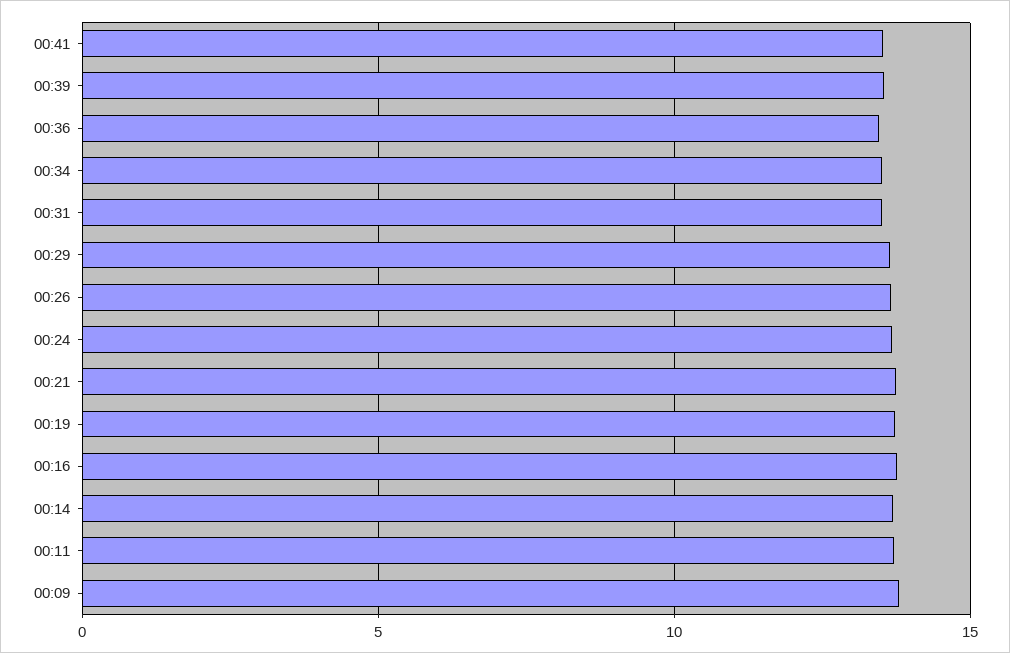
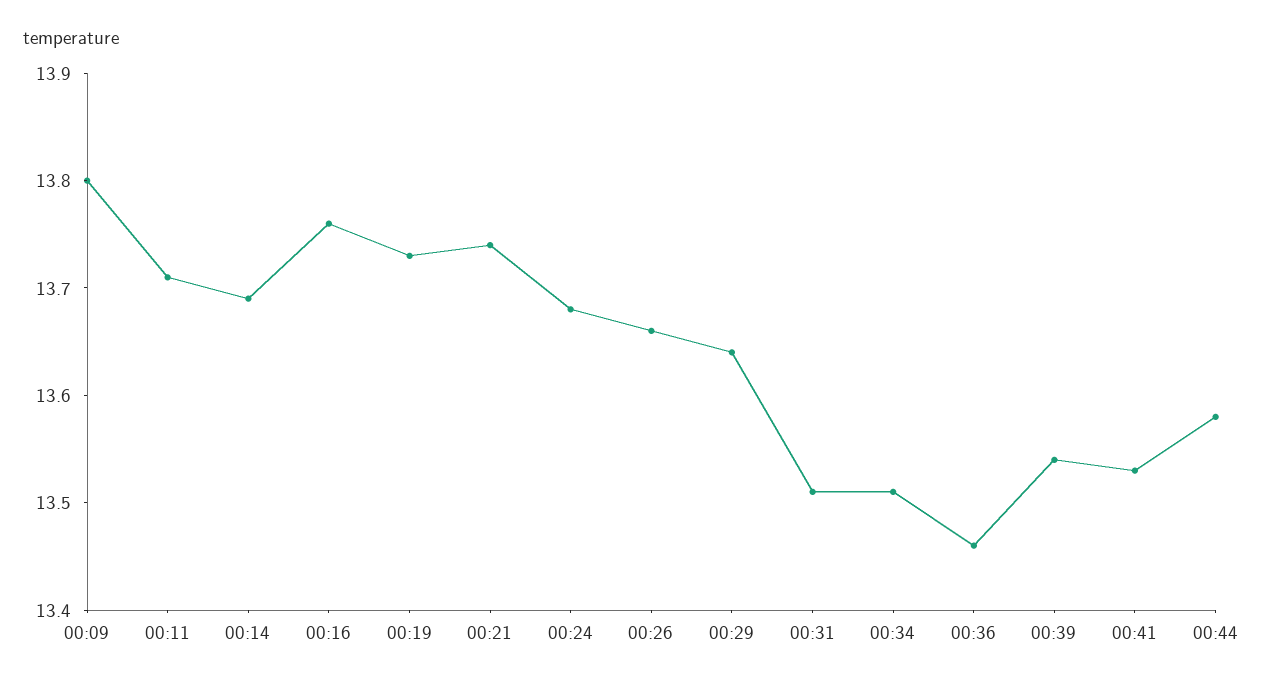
00:44: none -> 13.58

